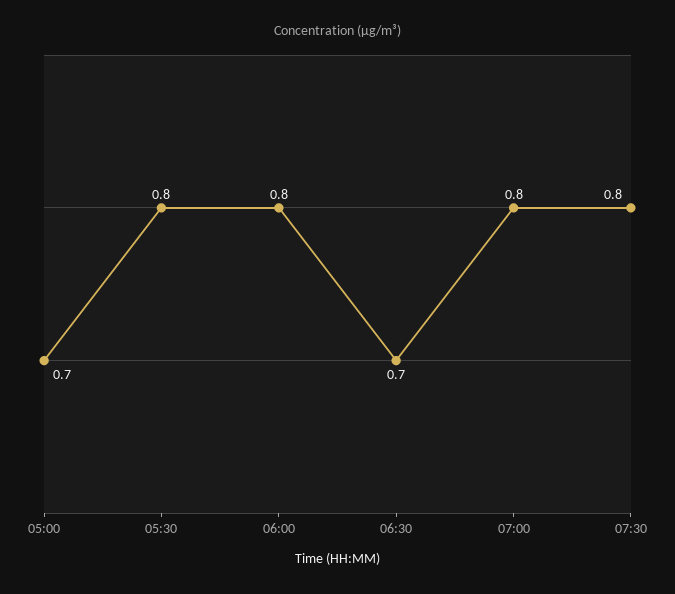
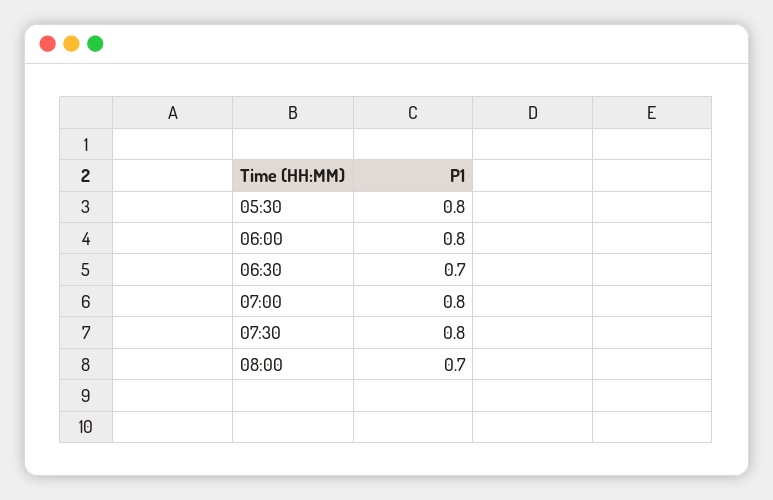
05:00: 0.7 -> none
08:00: none -> 0.7

